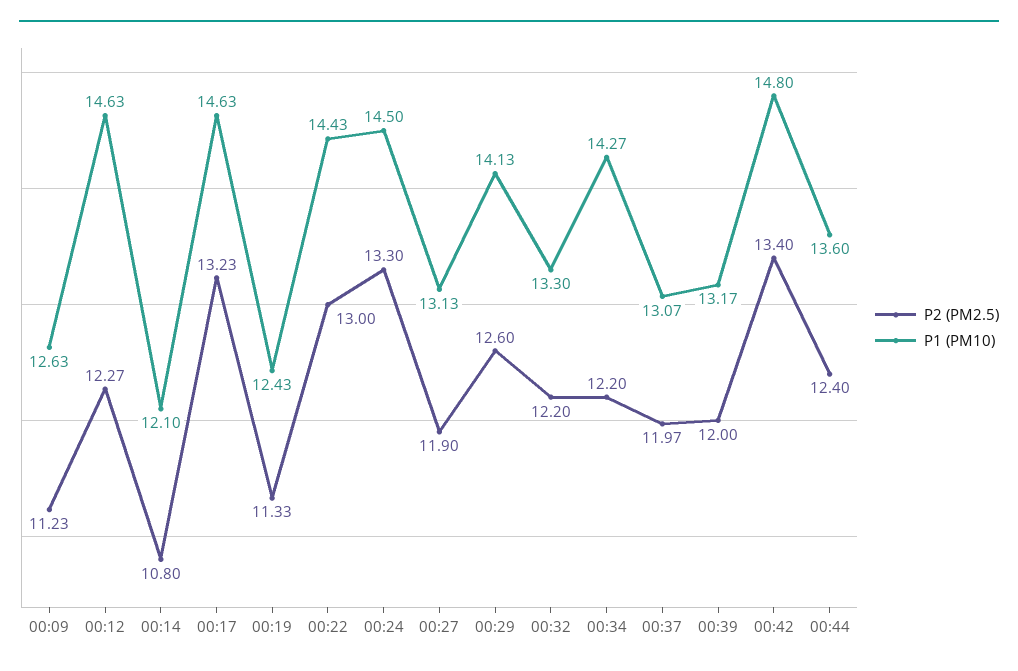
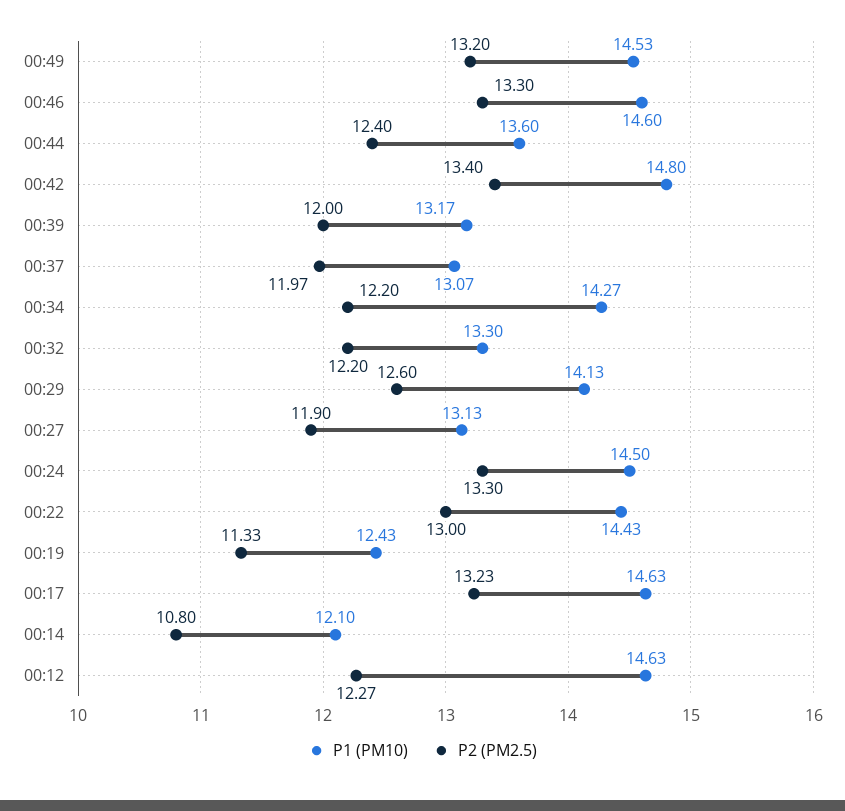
P2 (PM2.5), 00:09: 11.23 -> none
P1 (PM10), 00:09: 12.63 -> none
P1 (PM10), 00:49: none -> 14.53
P2 (PM2.5), 00:49: none -> 13.2
P1 (PM10), 00:46: none -> 14.6
P2 (PM2.5), 00:46: none -> 13.3

